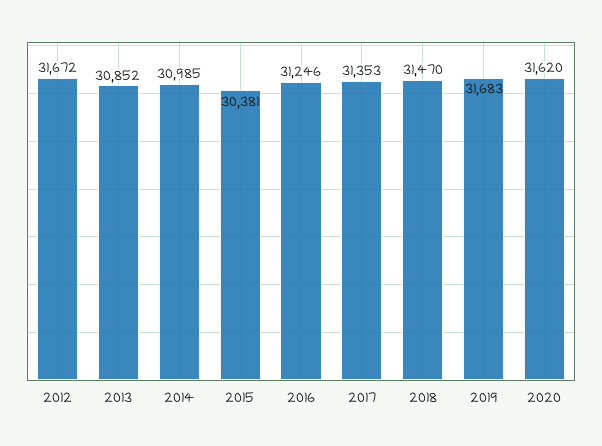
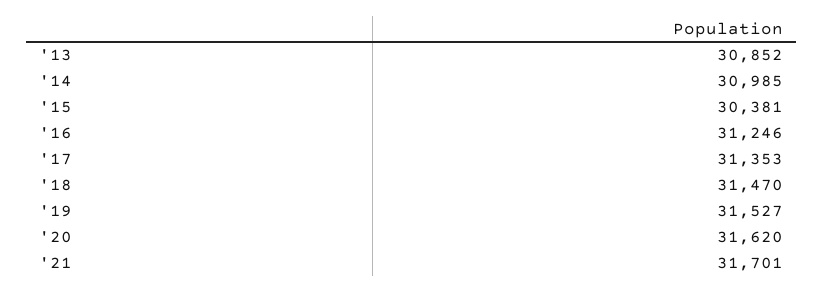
2012: 31672 -> none
2019: 31683 -> 31527
'21: none -> 31701

